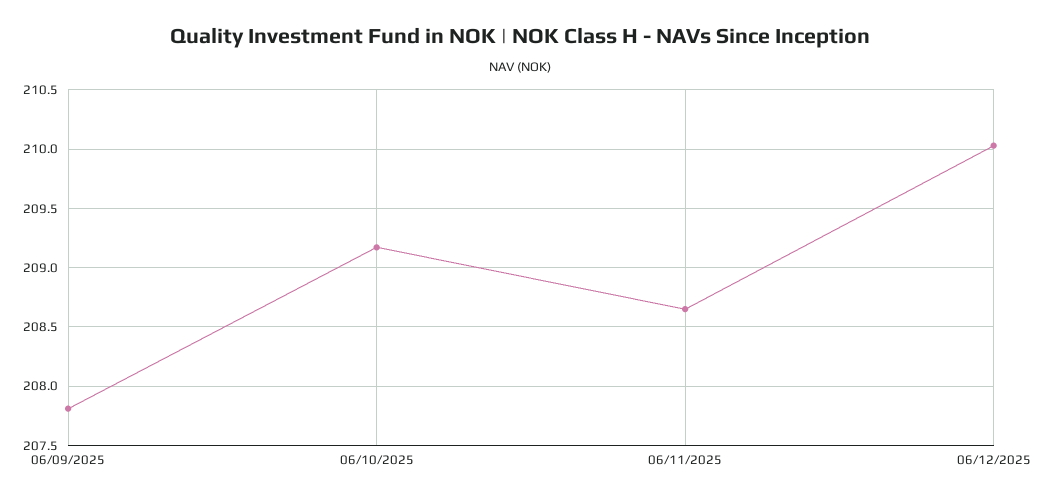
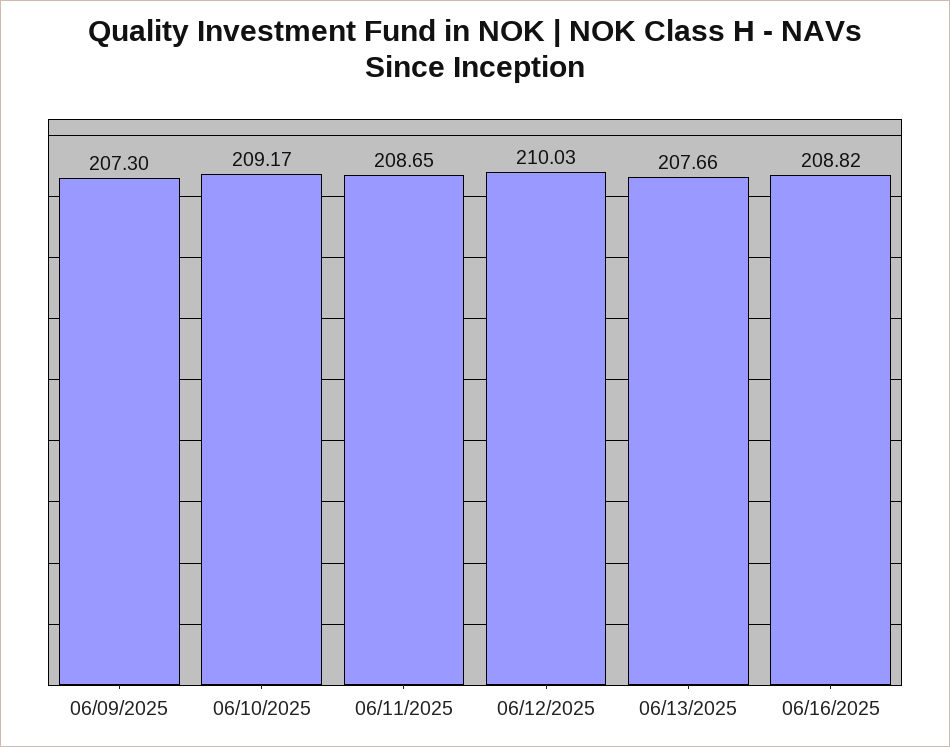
06/09/2025: 207.8 -> 207.3
06/13/2025: none -> 207.66
06/16/2025: none -> 208.82

